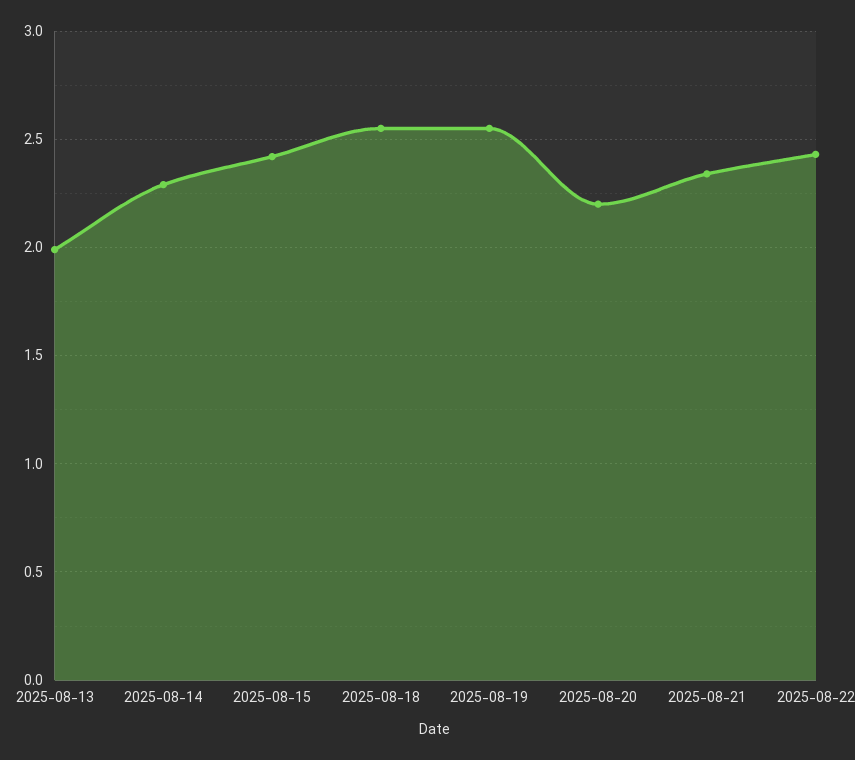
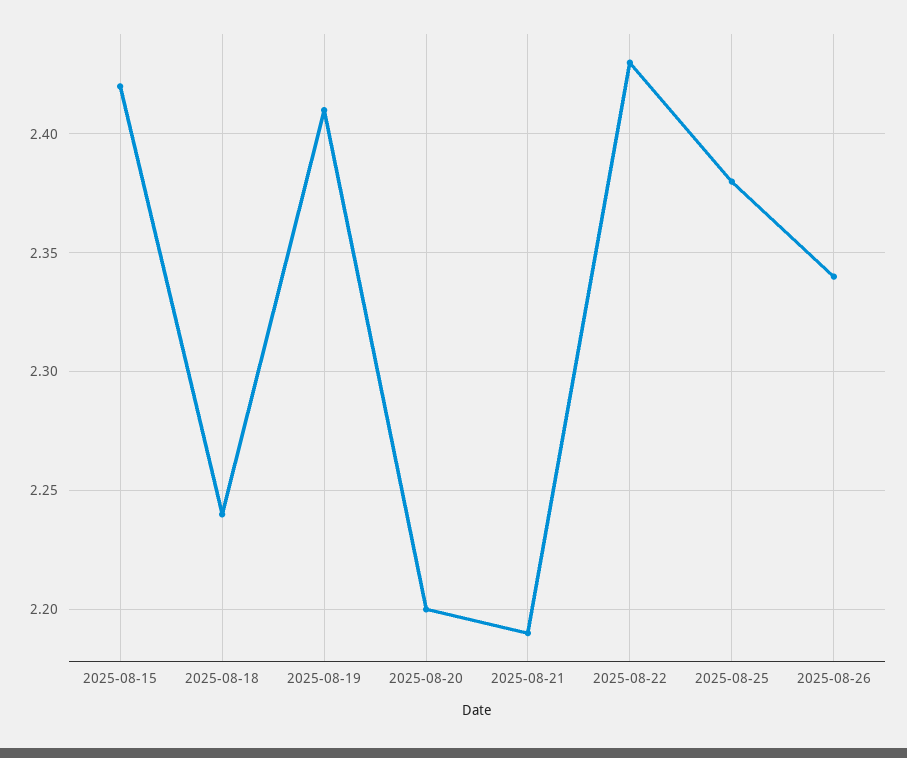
2025-08-13: 2 -> none
2025-08-14: 2.3 -> none
2025-08-18: 2.55 -> 2.24
2025-08-19: 2.55 -> 2.41
2025-08-21: 2.35 -> 2.19
2025-08-25: none -> 2.38
2025-08-26: none -> 2.34

